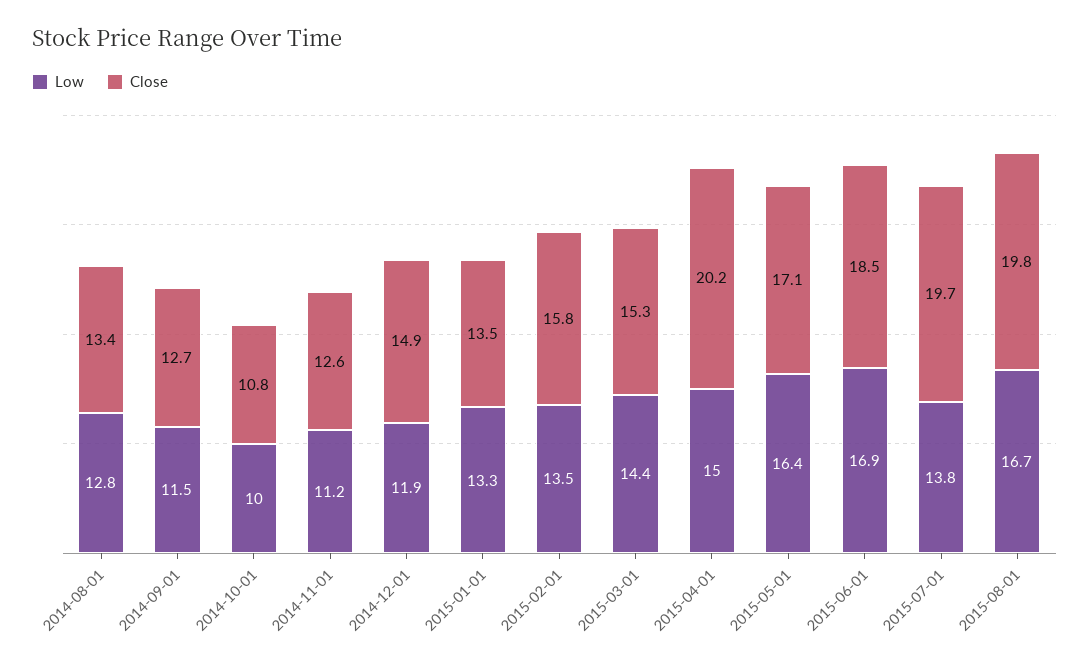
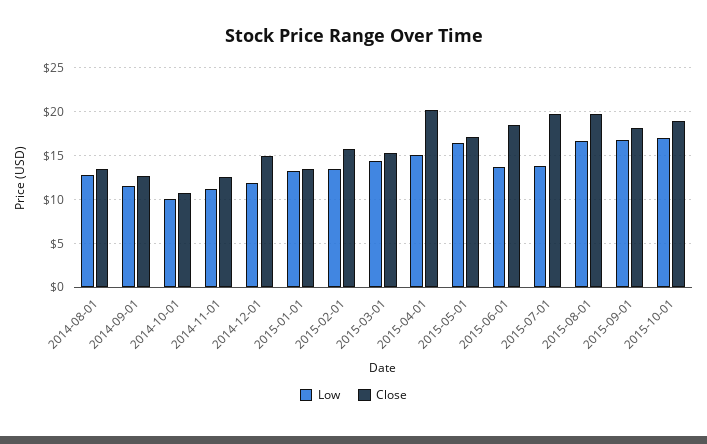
Low, 2015-06-01: 16.9 -> 14
Low, 2015-09-01: none -> 17
Close, 2015-09-01: none -> 18
Low, 2015-10-01: none -> 17
Close, 2015-10-01: none -> 19

